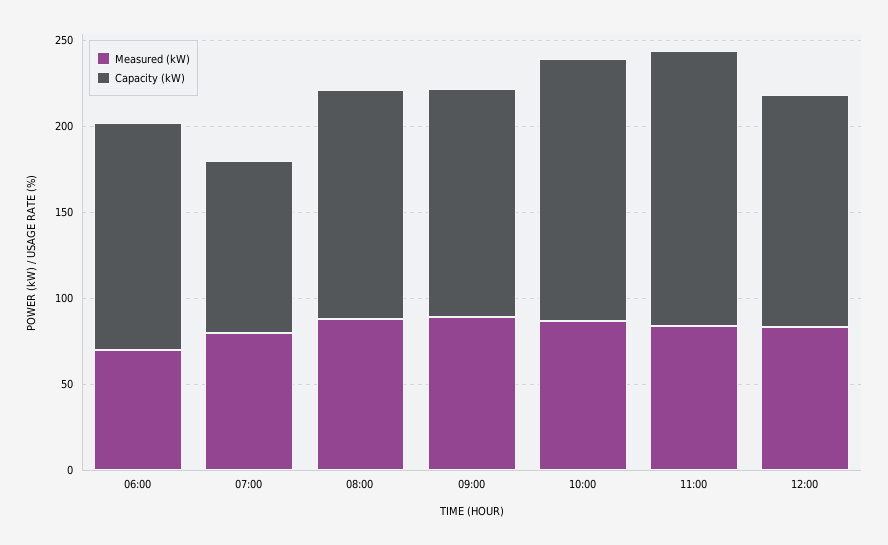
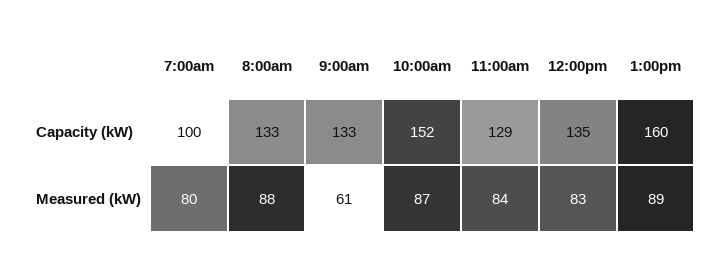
Measured (kW), 06:00: 70 -> none
Capacity (kW), 06:00: 130 -> none
Measured (kW), 09:00: 90 -> 61
Capacity (kW), 11:00: 160 -> 129
Capacity (kW), 1:00pm: none -> 160
Measured (kW), 1:00pm: none -> 89

